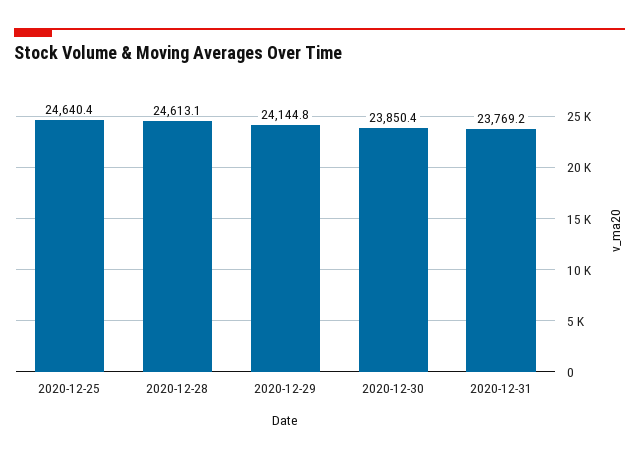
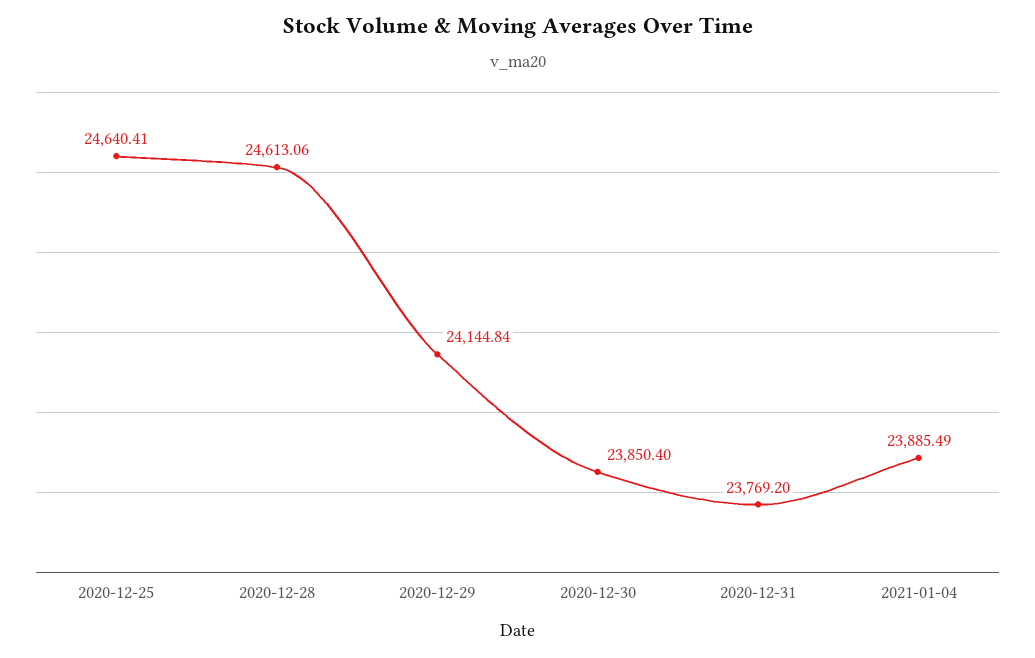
2021-01-04: none -> 23885.49

